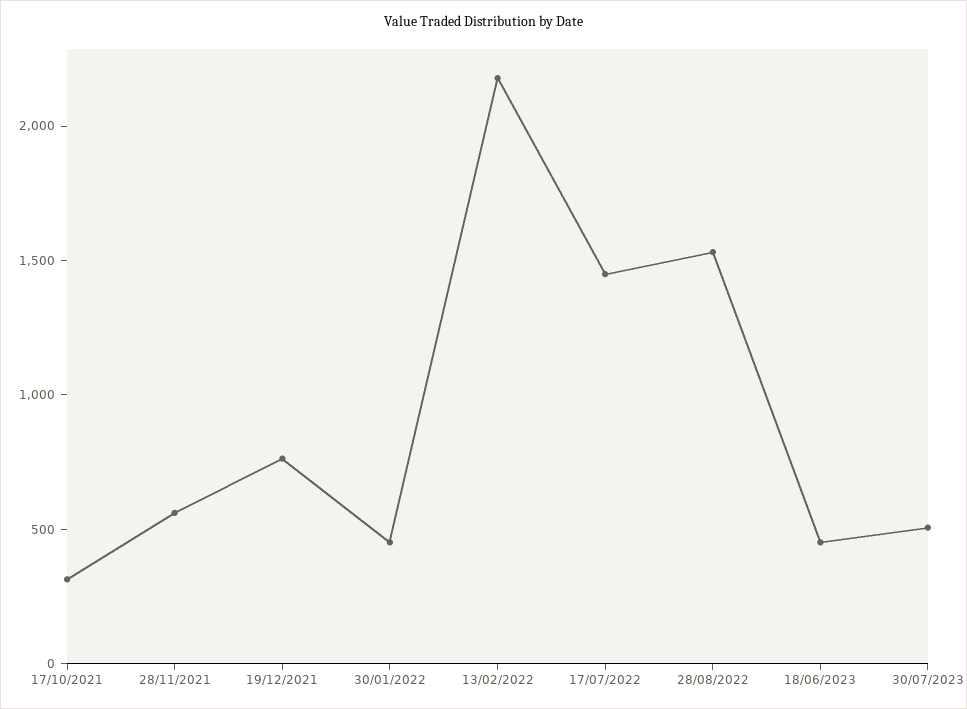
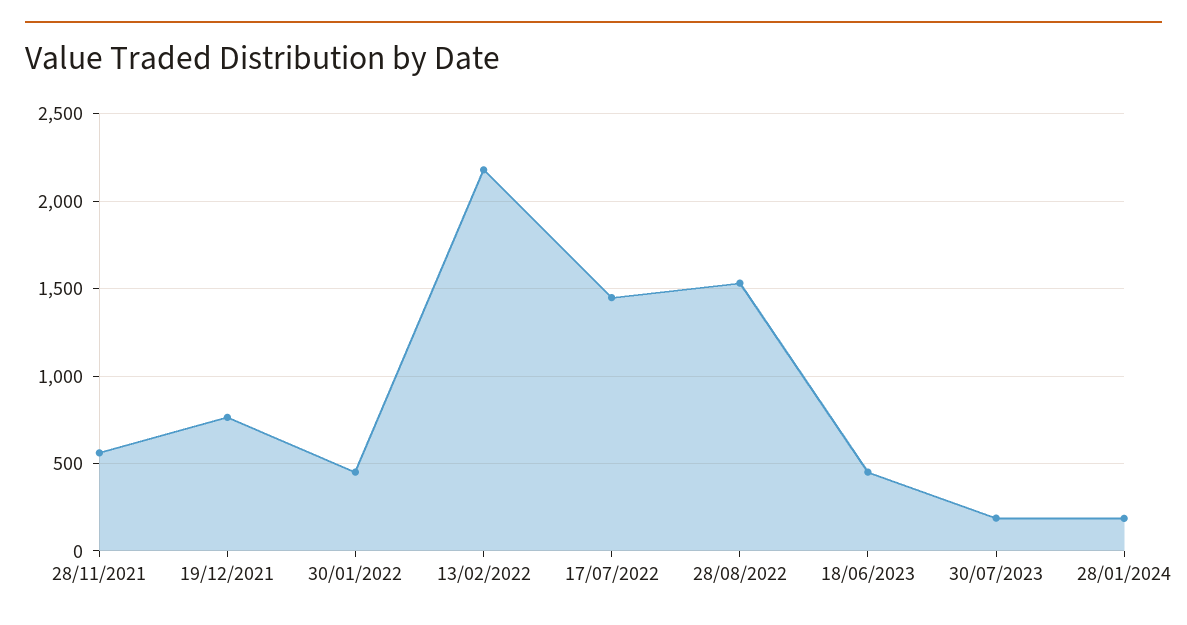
17/10/2021: 300 -> none
30/07/2023: 500 -> 200
28/01/2024: none -> 200

